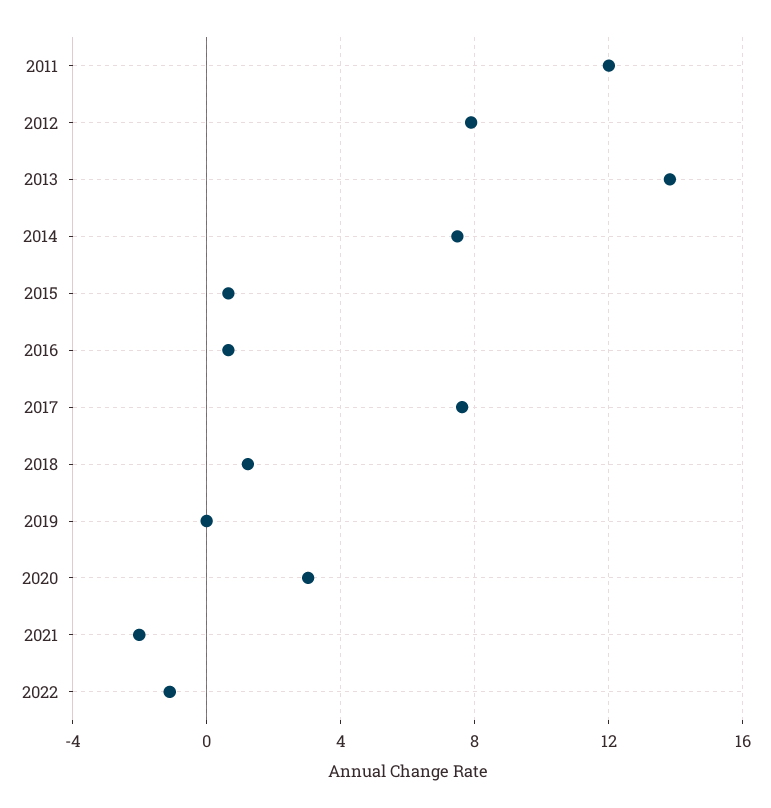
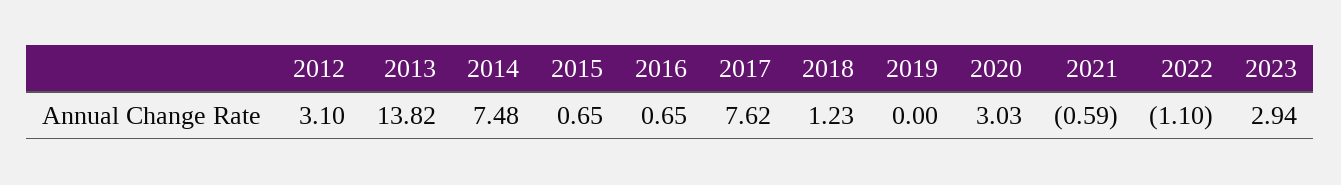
2011: 12 -> none
2012: 8 -> 3.1
2021: -2 -> -0.59
2023: none -> 2.94

